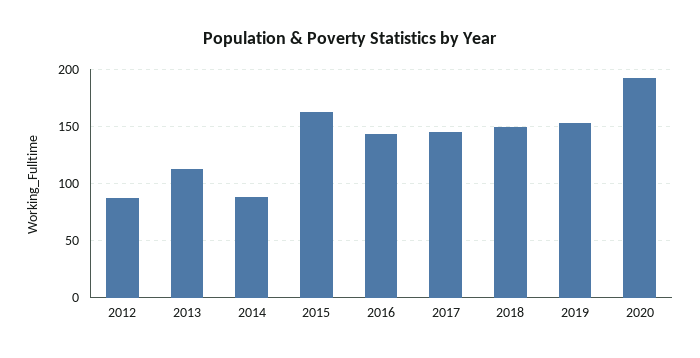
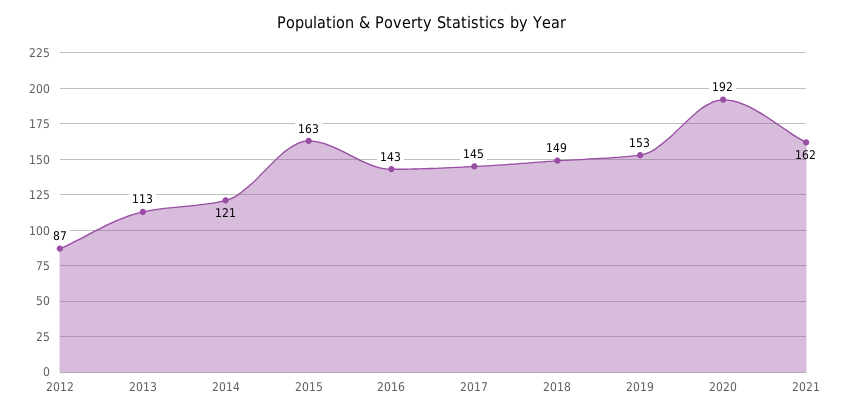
2014: 90 -> 121
2021: none -> 162

